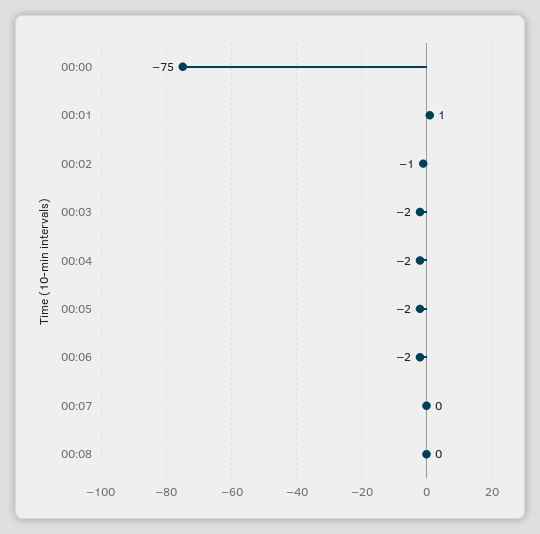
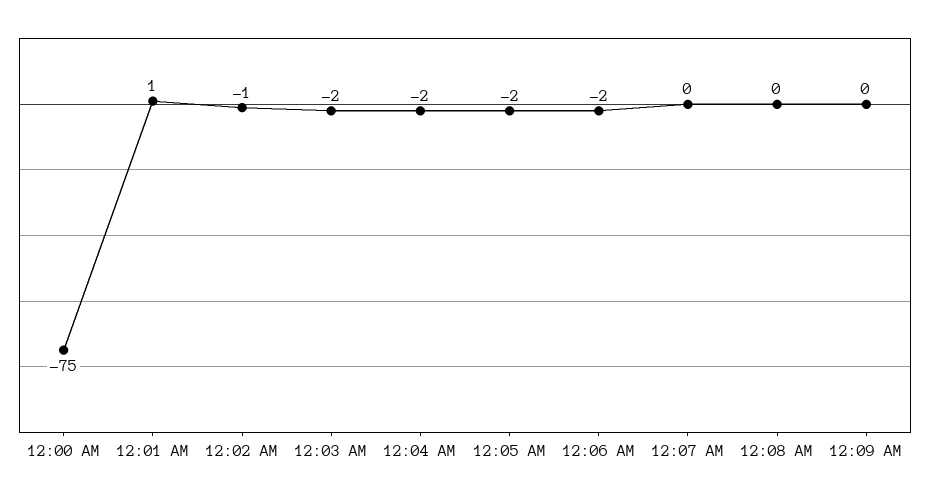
12:09 AM: none -> 0

